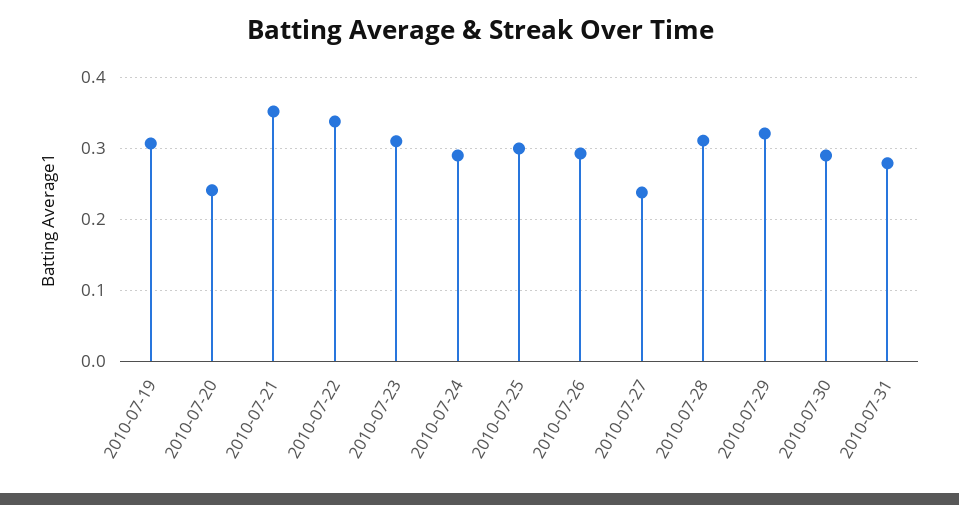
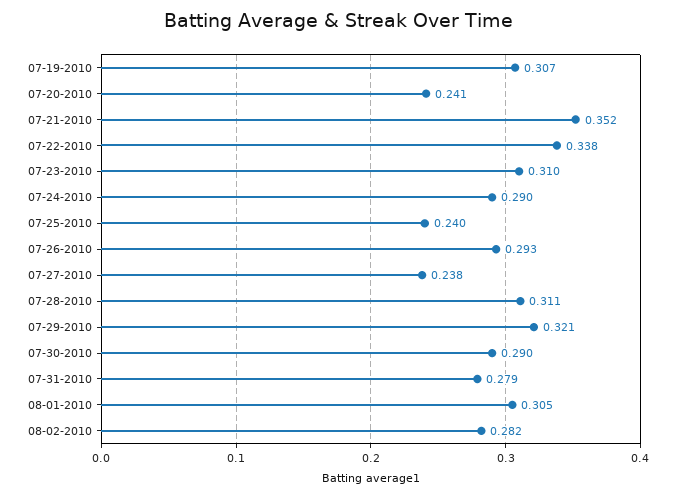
2010-07-25: 0.3 -> 0.24
08-01-2010: none -> 0.305
08-02-2010: none -> 0.282

